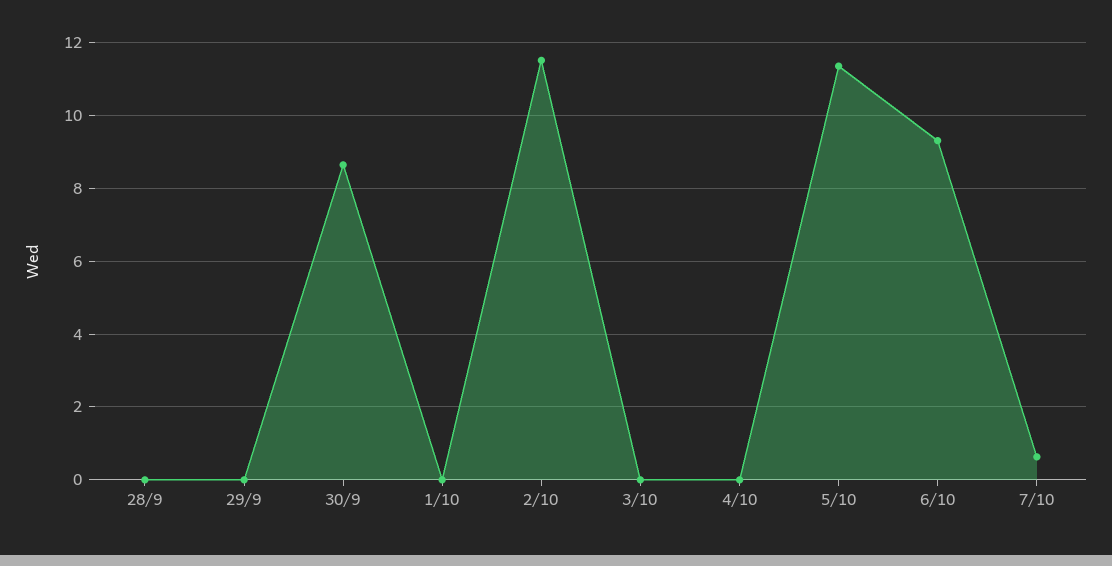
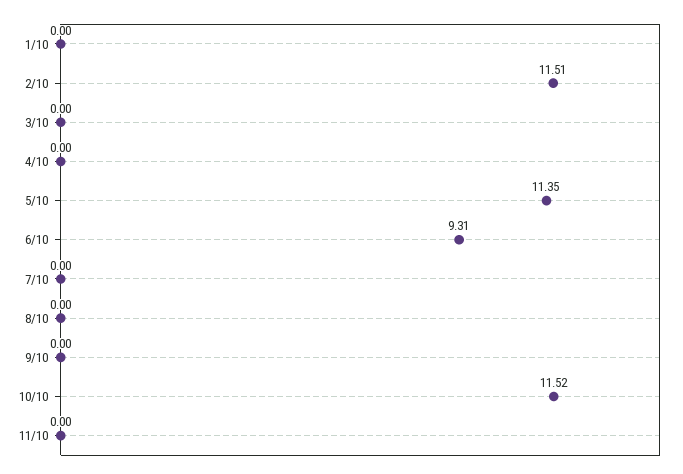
28/9: 0 -> none
29/9: 0 -> none
30/9: 8.6 -> none
7/10: 0.6 -> 0
8/10: none -> 0
9/10: none -> 0
10/10: none -> 11.52
11/10: none -> 0

